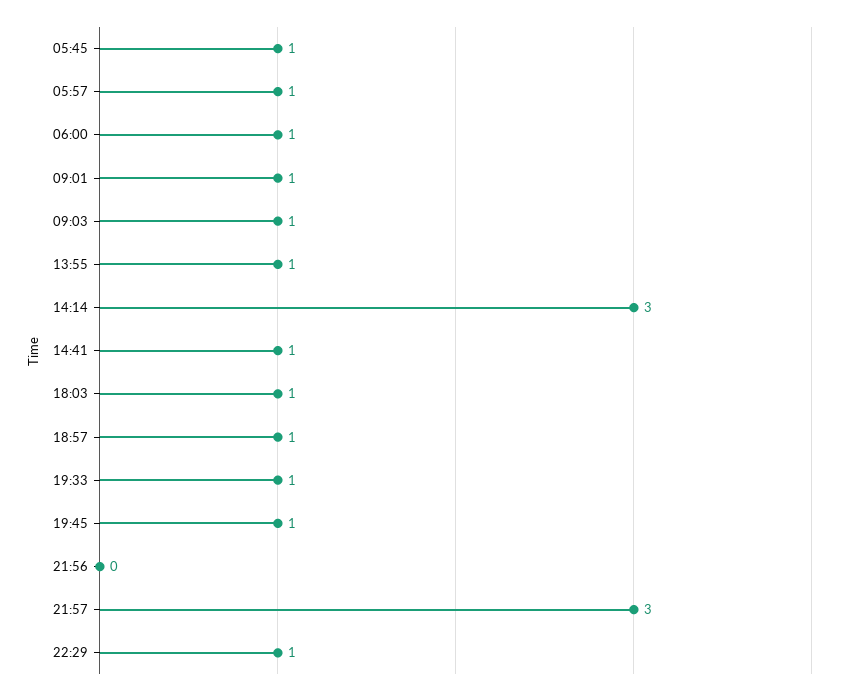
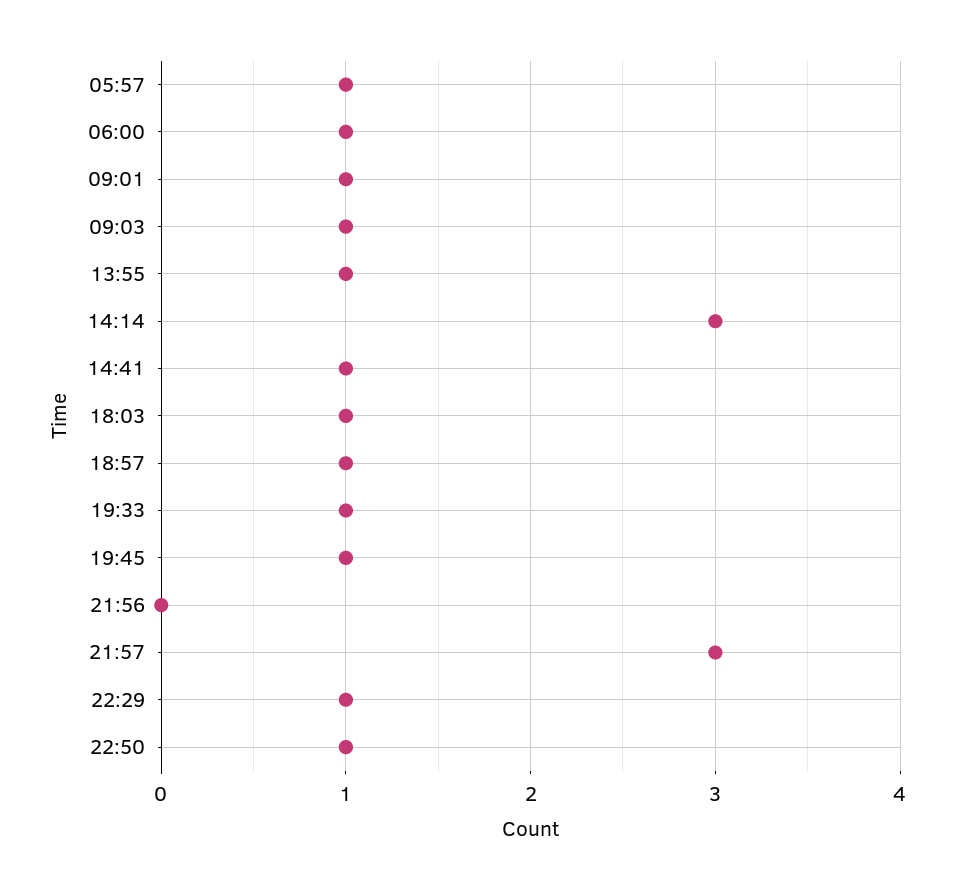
05:45: 1 -> none
22:50: none -> 1

